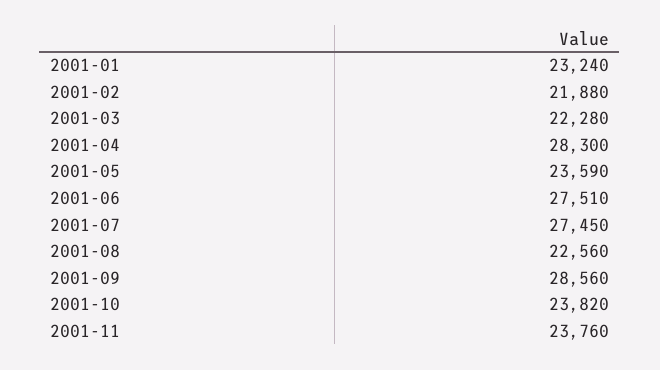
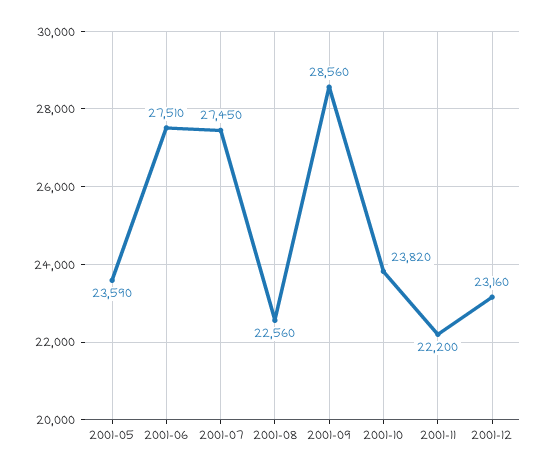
2001-01: 23240 -> none
2001-02: 21880 -> none
2001-03: 22280 -> none
2001-04: 28300 -> none
2001-11: 23760 -> 22200
2001-12: none -> 23160

